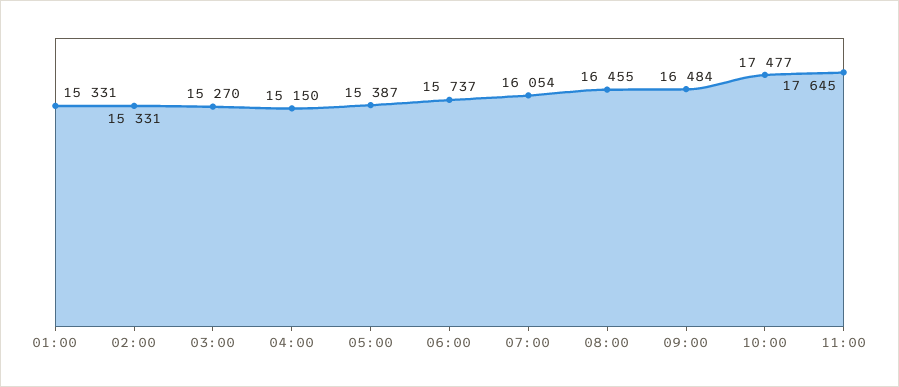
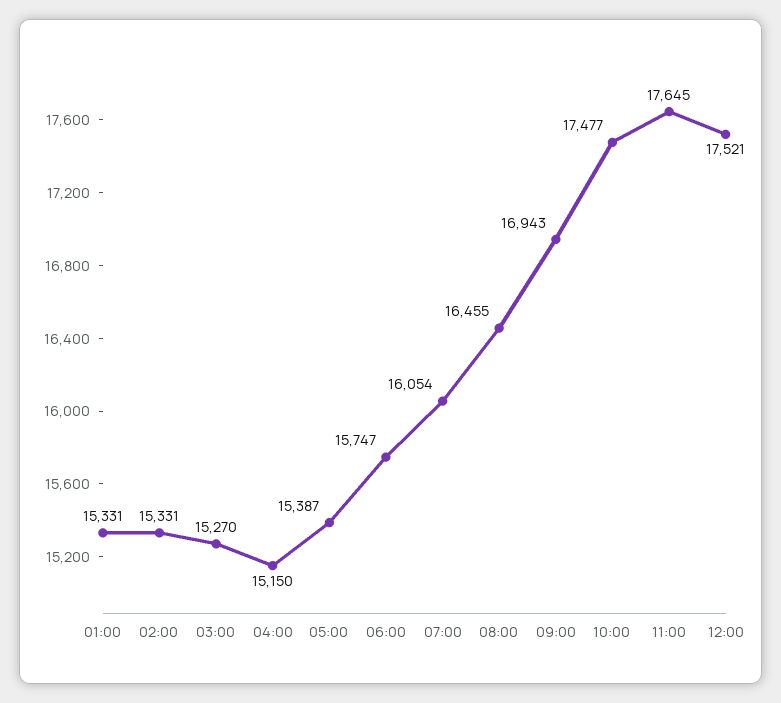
06:00: 15737 -> 15747
09:00: 16484 -> 16943
12:00: none -> 17521

